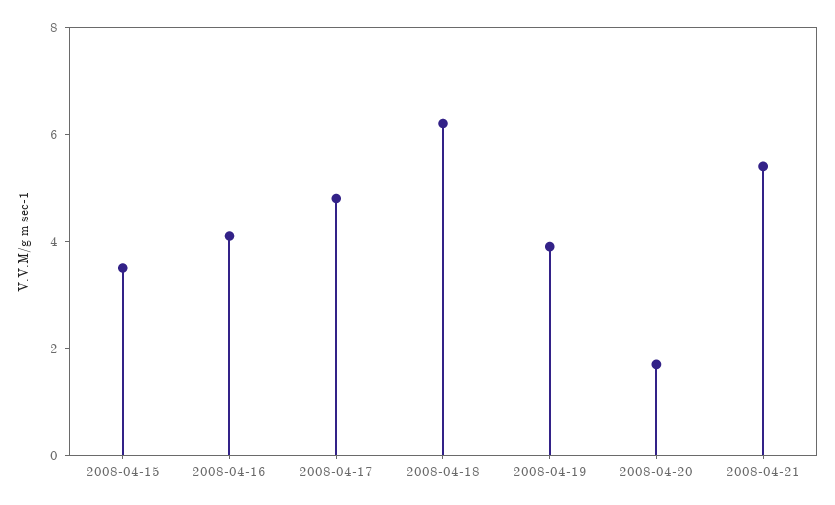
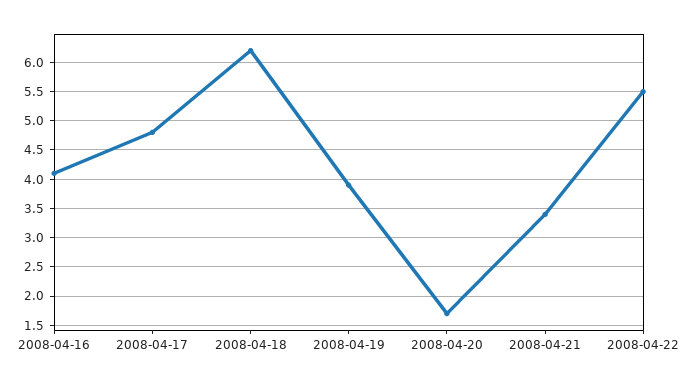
2008-04-15: 3.5 -> none
2008-04-21: 5.5 -> 3.5
2008-04-22: none -> 5.5

